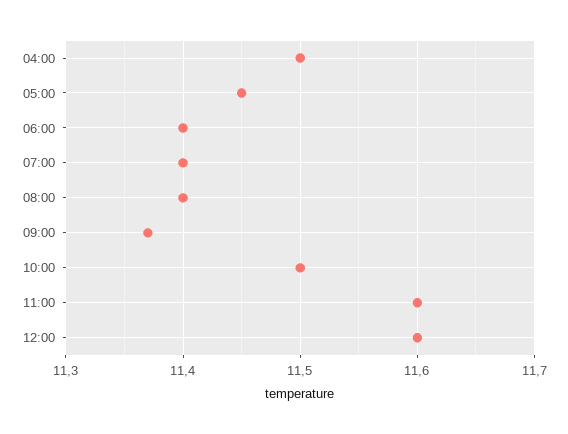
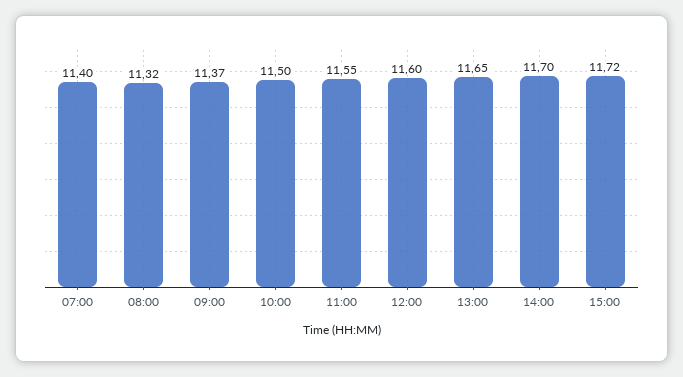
04:00: 11.5 -> none
05:00: 11.45 -> none
06:00: 11.4 -> none
08:00: 11.4 -> 11.32
11:00: 11.6 -> 11.55
13:00: none -> 11.65
14:00: none -> 11.7
15:00: none -> 11.72

